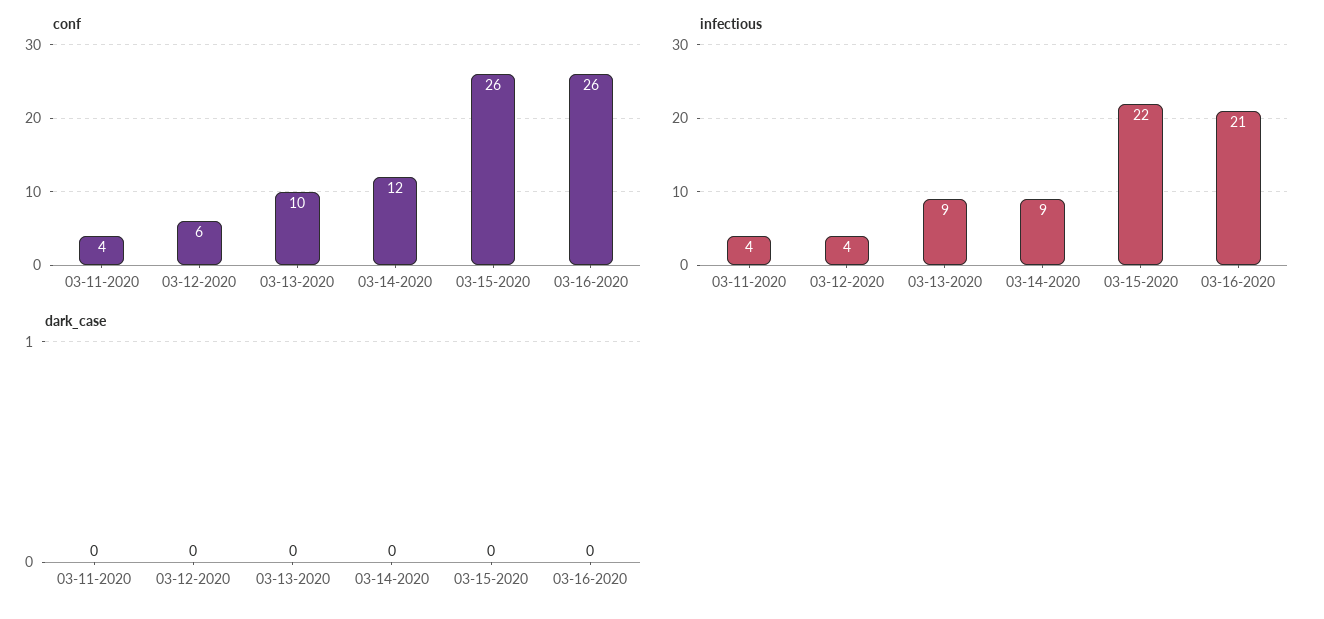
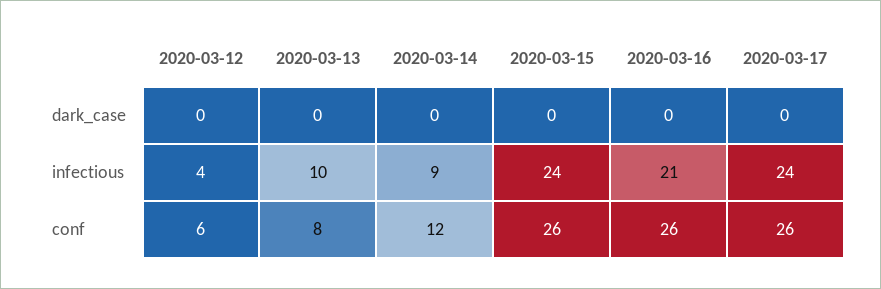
conf, 03-11-2020: 4 -> none
conf, 03-13-2020: 10 -> 8
infectious, 03-11-2020: 4 -> none
infectious, 03-13-2020: 9 -> 10
infectious, 03-15-2020: 22 -> 24
dark_case, 03-11-2020: 0 -> none
dark_case, 2020-03-17: none -> 0
infectious, 2020-03-17: none -> 24
conf, 2020-03-17: none -> 26

